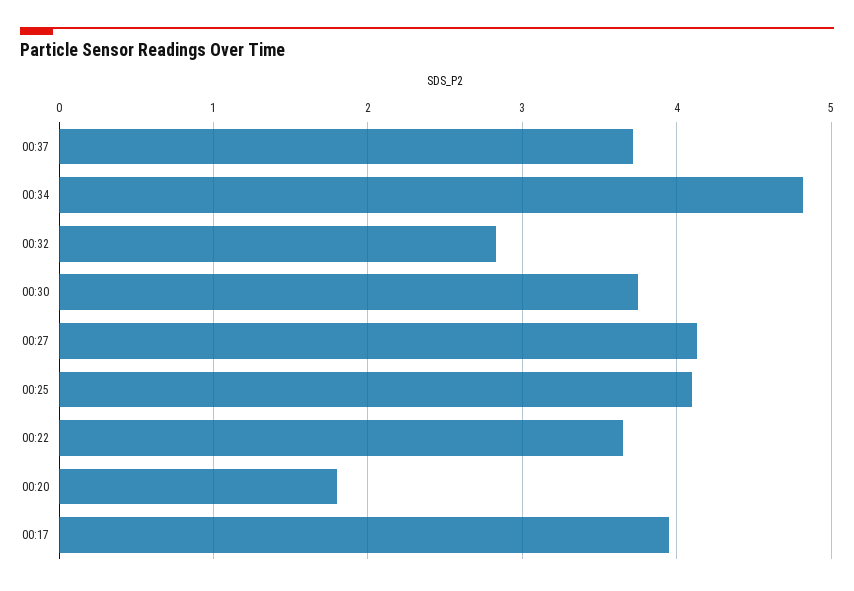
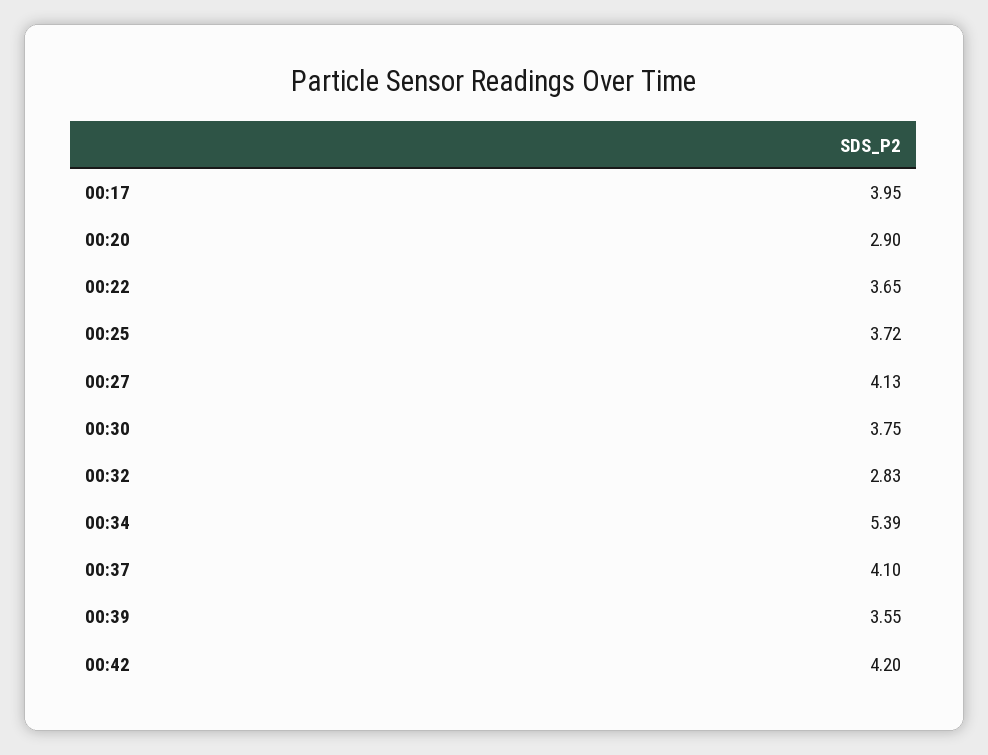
00:37: 3.7 -> 4.1
00:34: 4.8 -> 5.39
00:25: 4.1 -> 3.72
00:20: 1.8 -> 2.9
00:39: none -> 3.55
00:42: none -> 4.2

